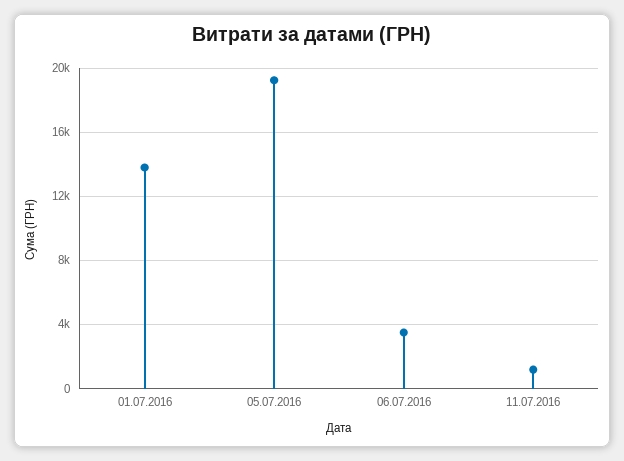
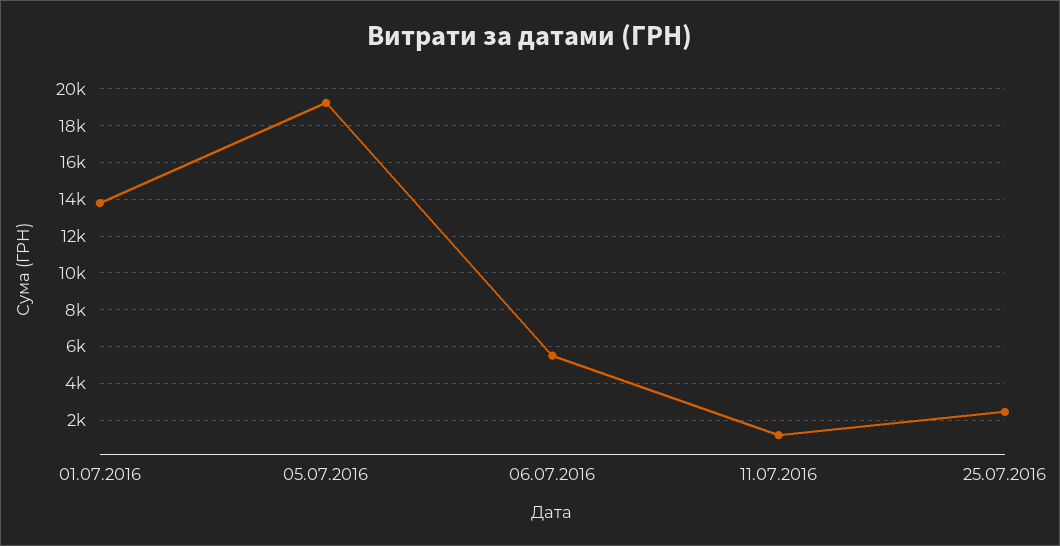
06.07.2016: 3500 -> 5500
25.07.2016: none -> 2500

